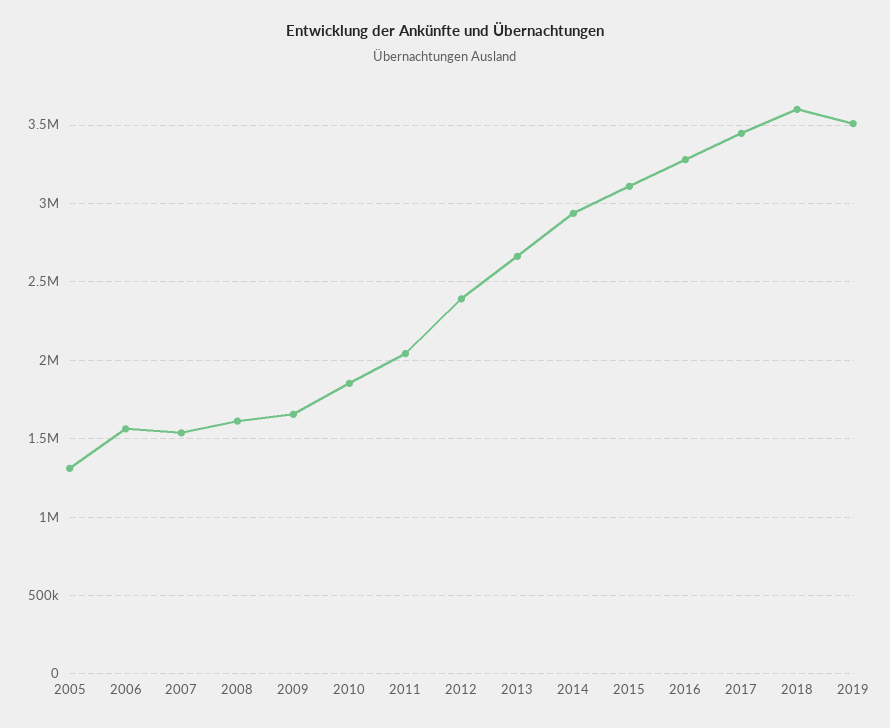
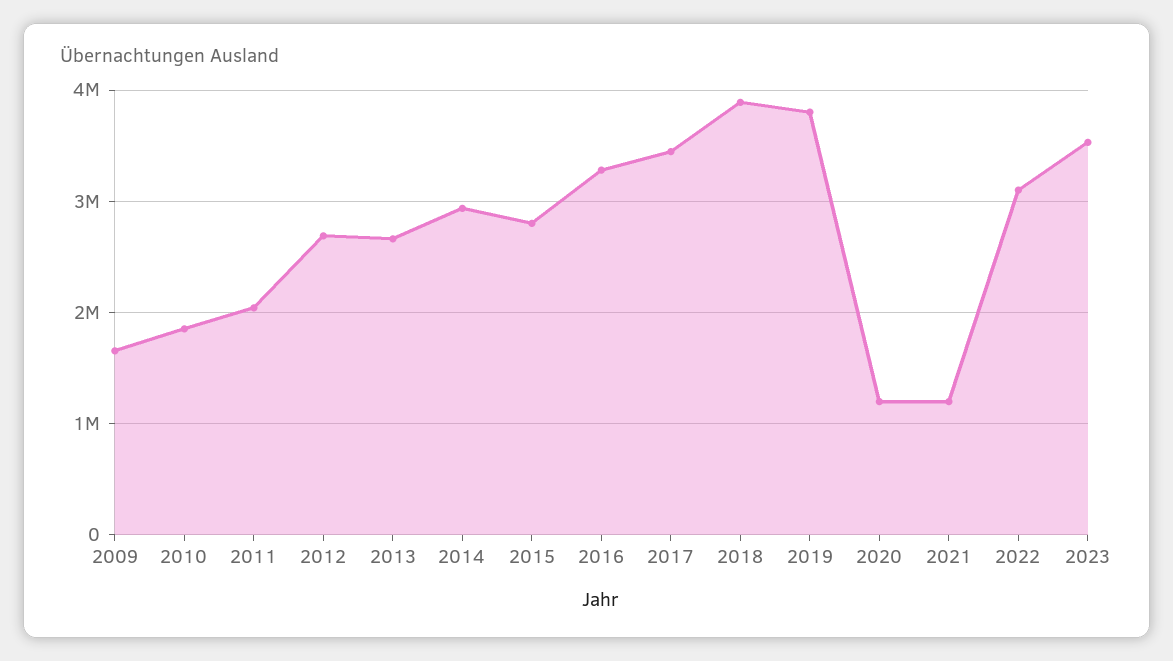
2005: 1300000 -> none
2006: 1550000 -> none
2007: 1550000 -> none
2008: 1600000 -> none
2012: 2400000 -> 2700000
2015: 3100000 -> 2800000
2018: 3600000 -> 3900000
2019: 3500000 -> 3800000
2020: none -> 1200000
2021: none -> 1200000
2022: none -> 3100000
2023: none -> 3500000

